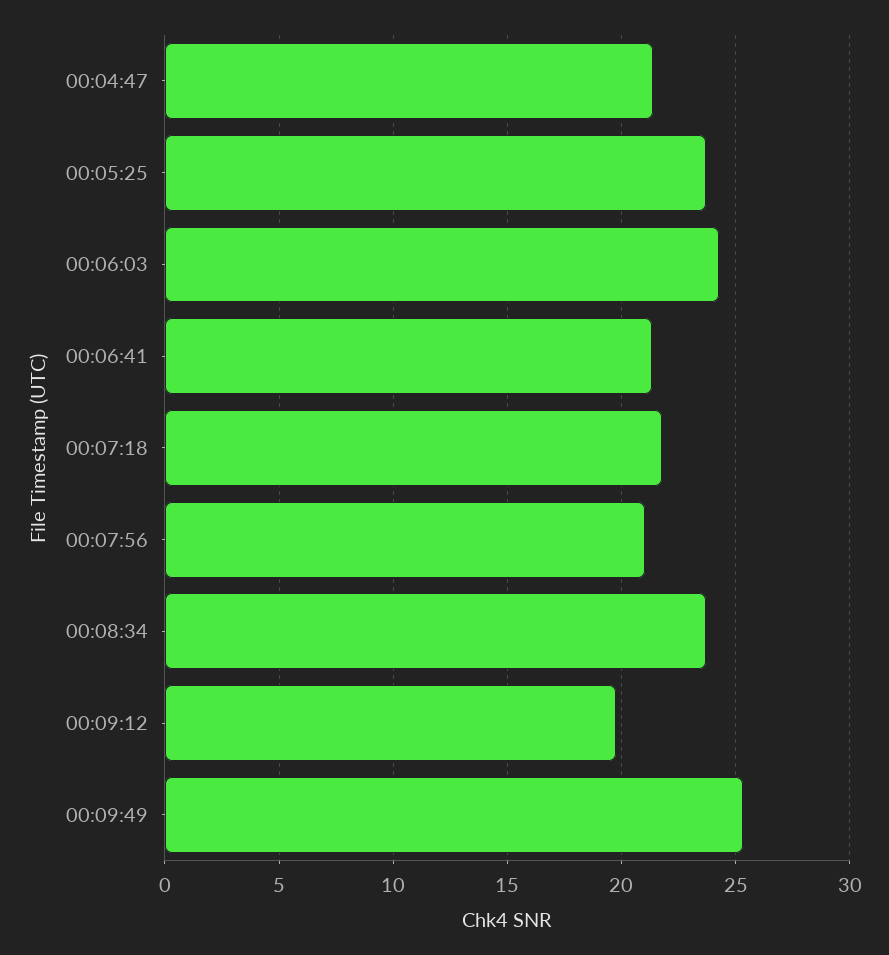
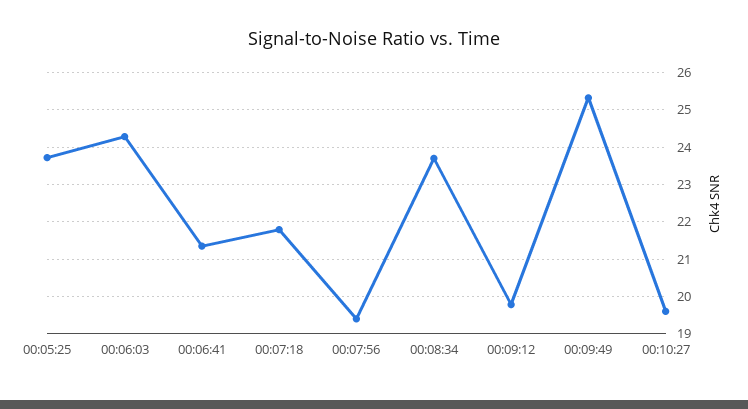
00:04:47: 21.5 -> none
00:07:56: 21 -> 19.4
00:10:27: none -> 19.6

